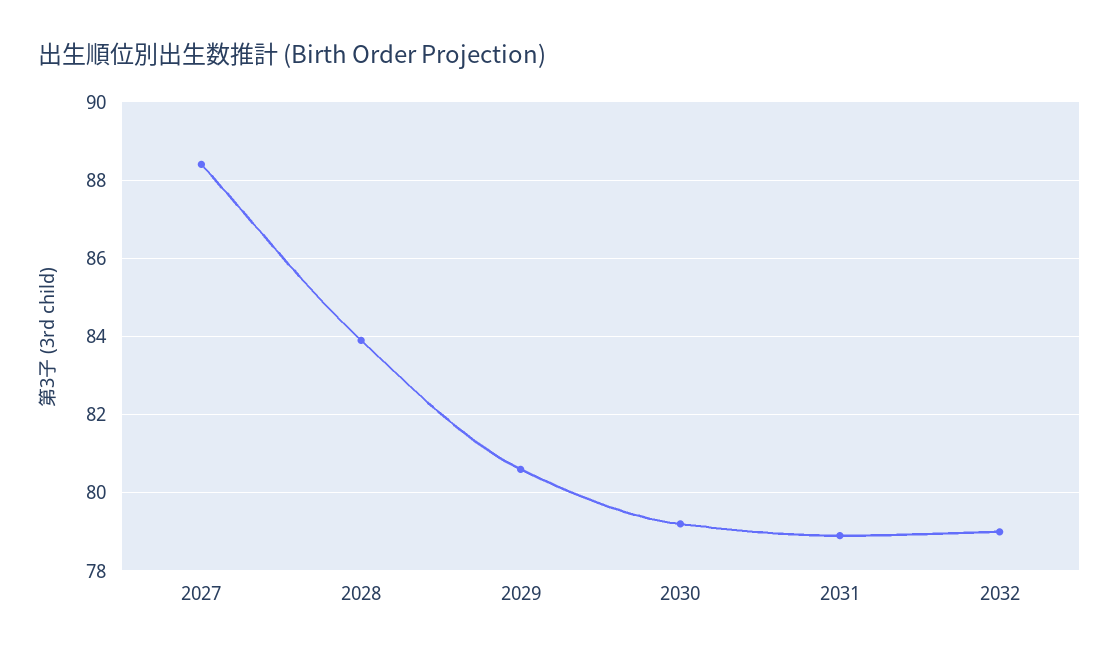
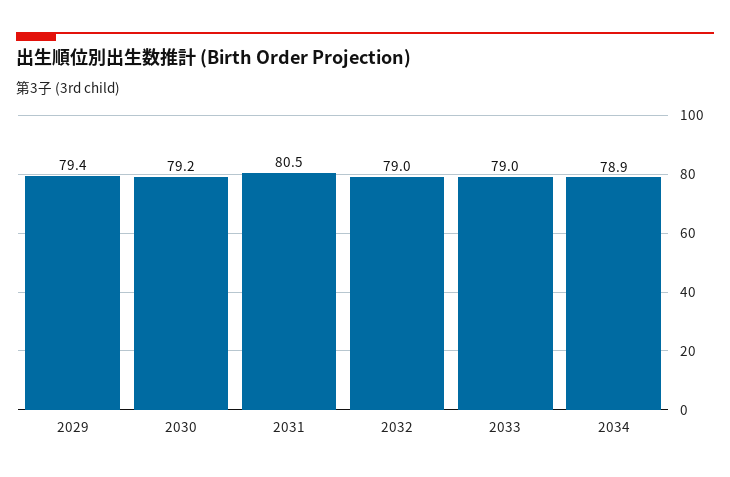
2027: 88.5 -> none
2028: 84 -> none
2029: 80.5 -> 79.4
2031: 79 -> 80.5
2033: none -> 79
2034: none -> 78.9

